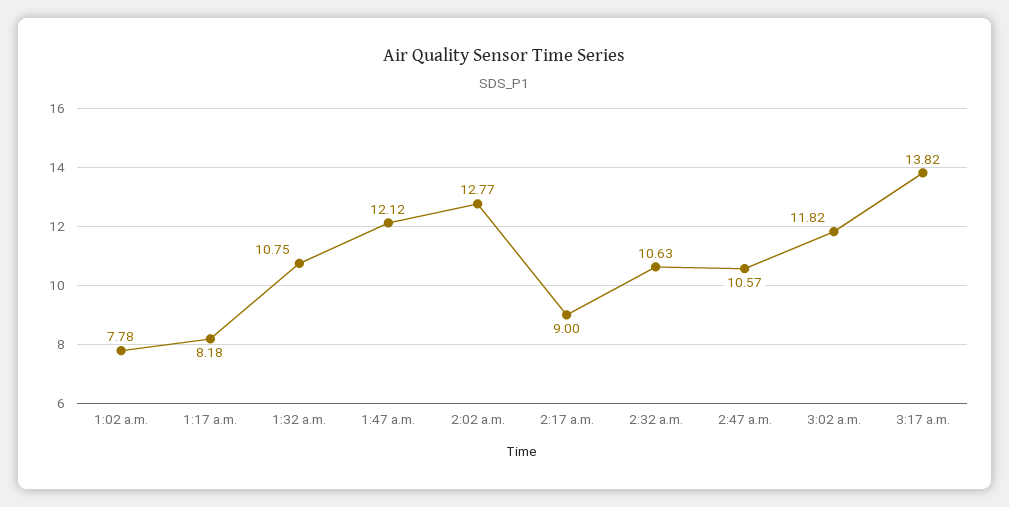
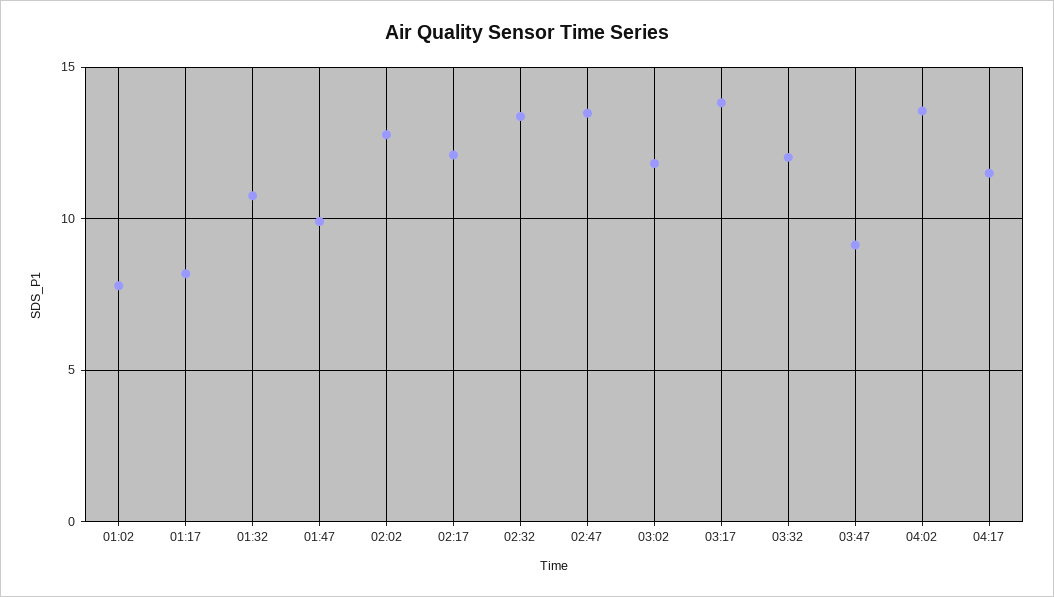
1:47 a.m.: 12.12 -> 10
2:17 a.m.: 9 -> 12
2:32 a.m.: 10.63 -> 13.5
2:47 a.m.: 10.57 -> 13.5
03:32: none -> 12
03:47: none -> 9
04:02: none -> 13.5
04:17: none -> 11.5

